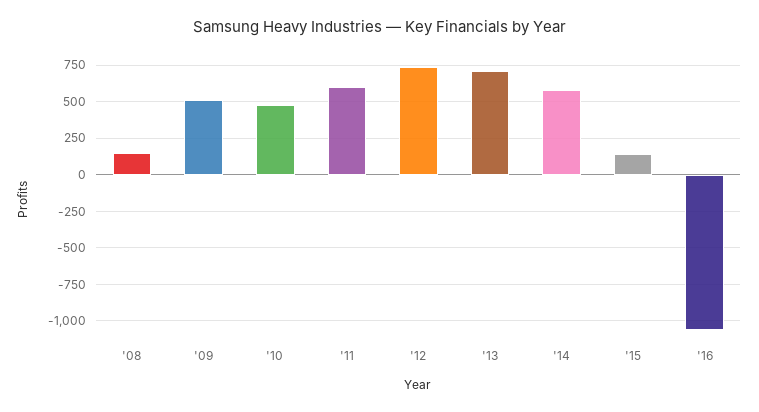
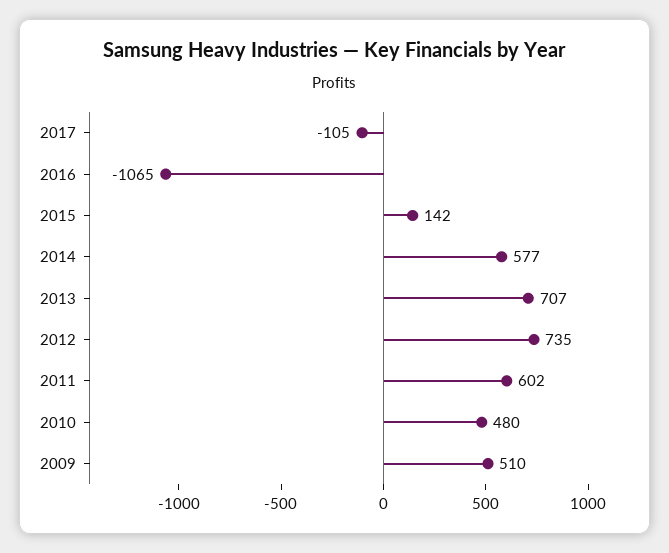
'08: 150 -> none
2017: none -> -105

